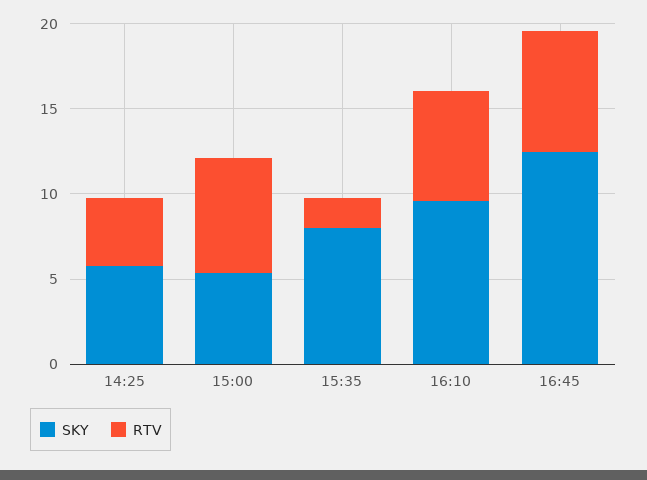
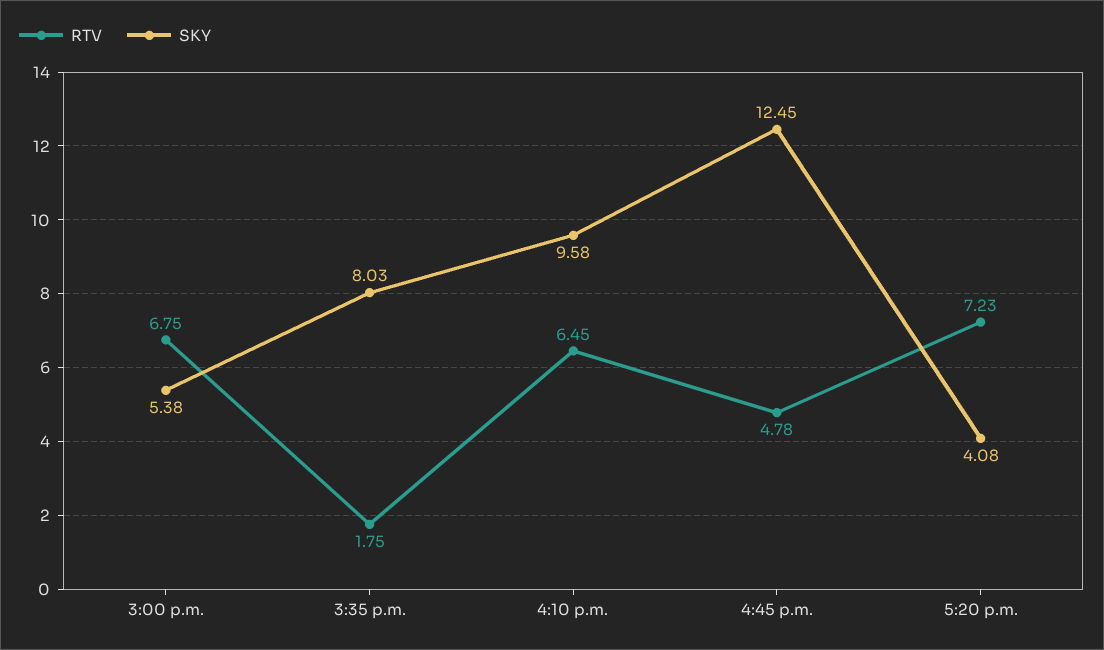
SKY, 14:25: 6 -> none
RTV, 14:25: 4 -> none
RTV, 16:45: 7 -> 4.78
RTV, 5:20 p.m.: none -> 7.23
SKY, 5:20 p.m.: none -> 4.08

